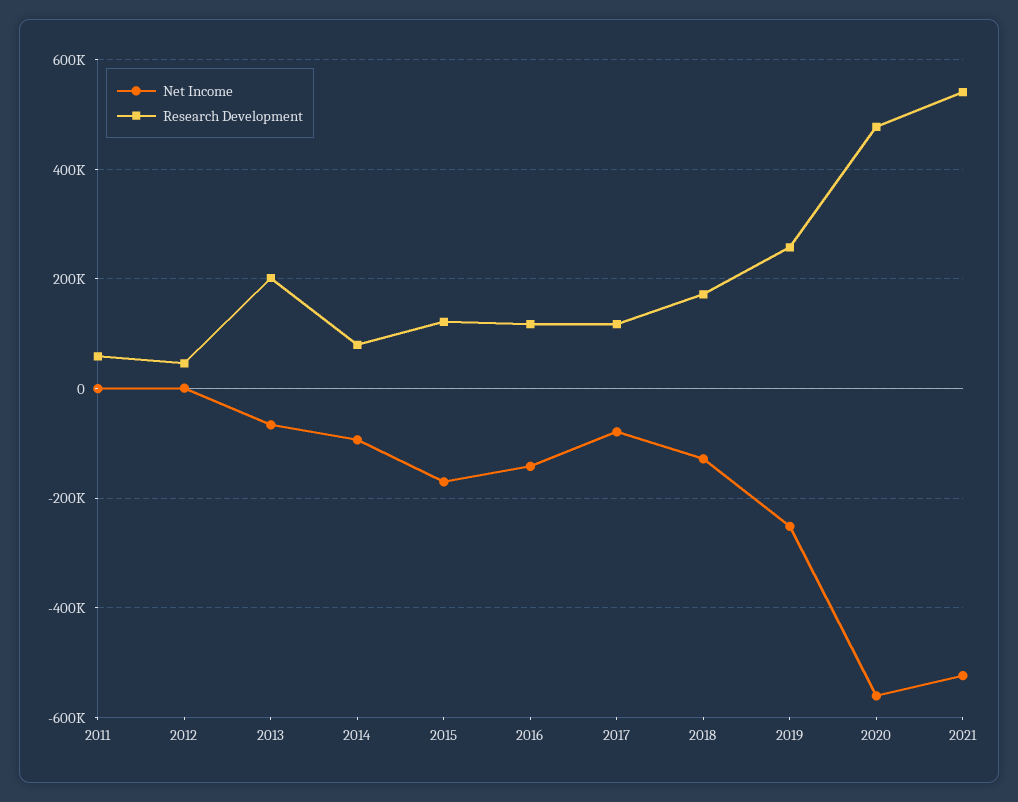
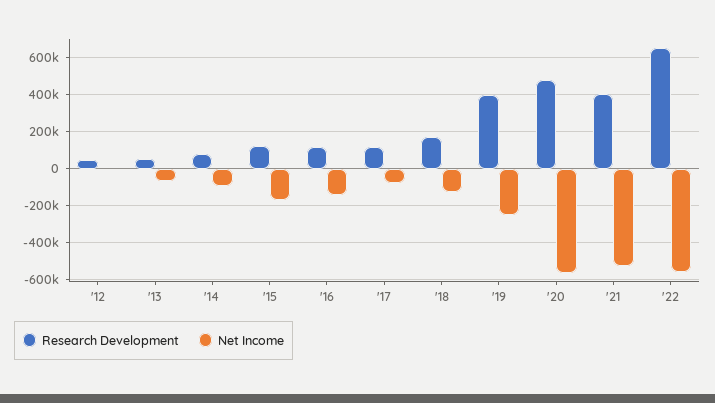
Net Income, 2011: 0 -> none
Research Development, 2011: 60000 -> none
Research Development, 2013: 200000 -> 50000
Research Development, 2019: 260000 -> 400000
Research Development, 2021: 540000 -> 400000
Research Development, '22: none -> 650000
Net Income, '22: none -> -550000

